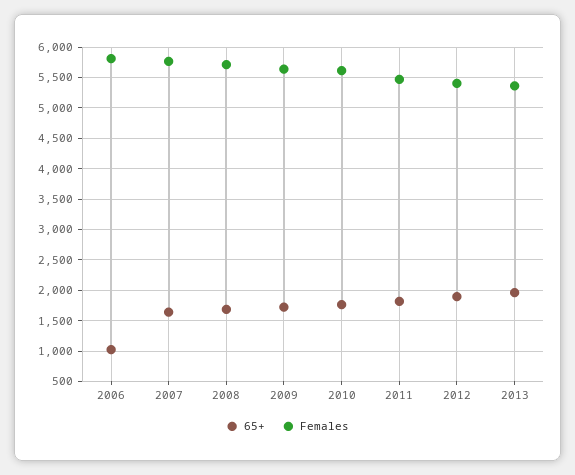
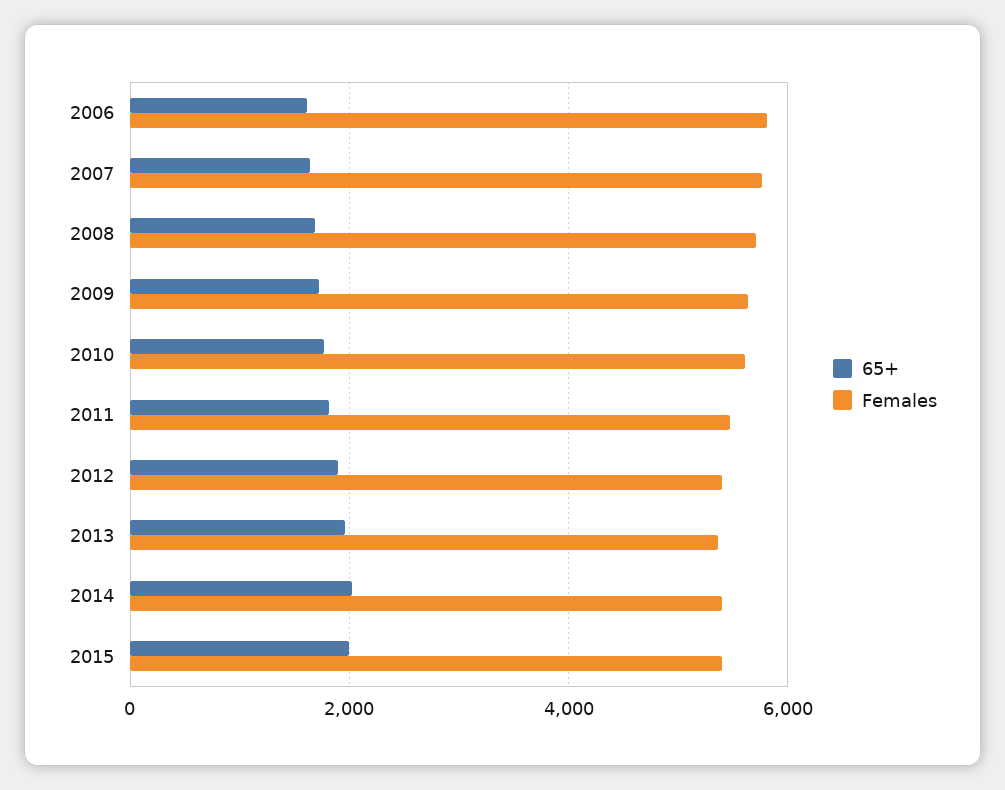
65+, 2006: 1000 -> 1600
65+, 2014: none -> 2000
Females, 2014: none -> 5400
65+, 2015: none -> 2000
Females, 2015: none -> 5400

